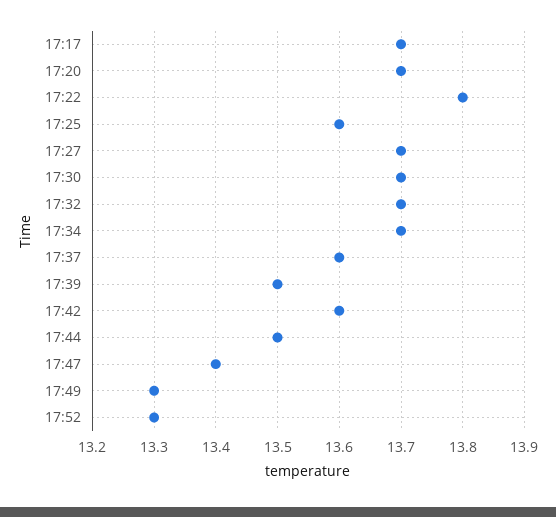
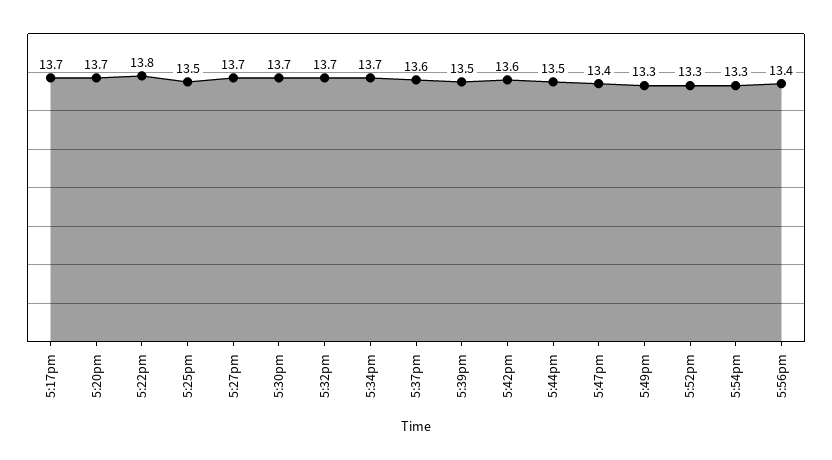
17:25: 13.6 -> 13.5
5:54pm: none -> 13.3
5:56pm: none -> 13.4

